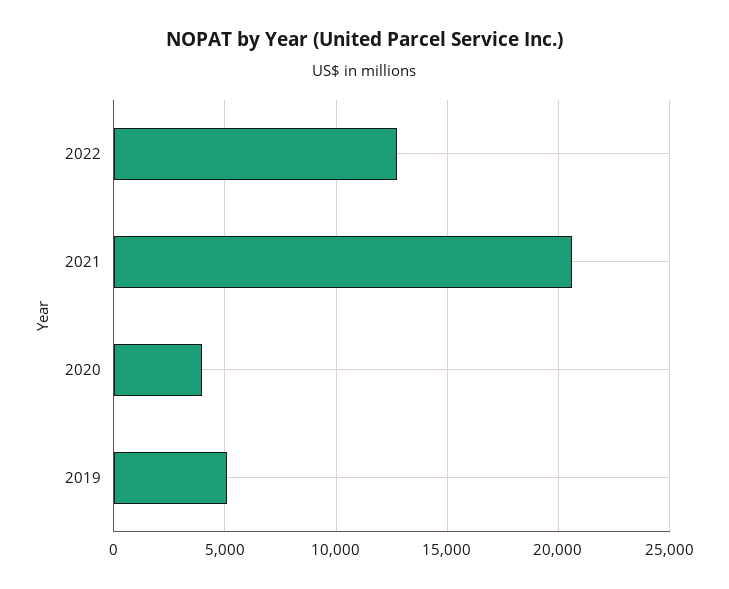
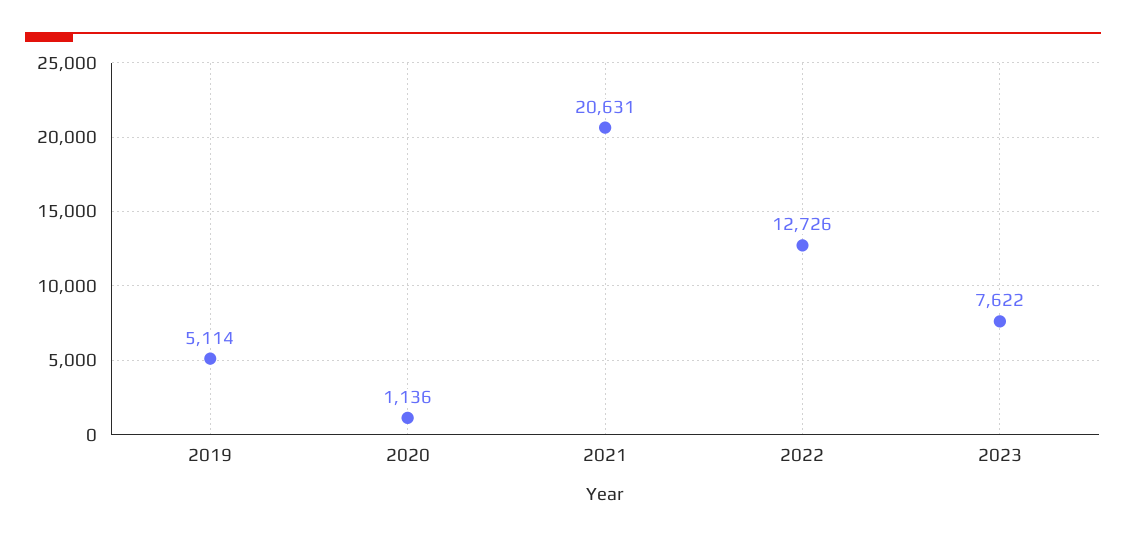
2020: 4000 -> 1136
2023: none -> 7622

